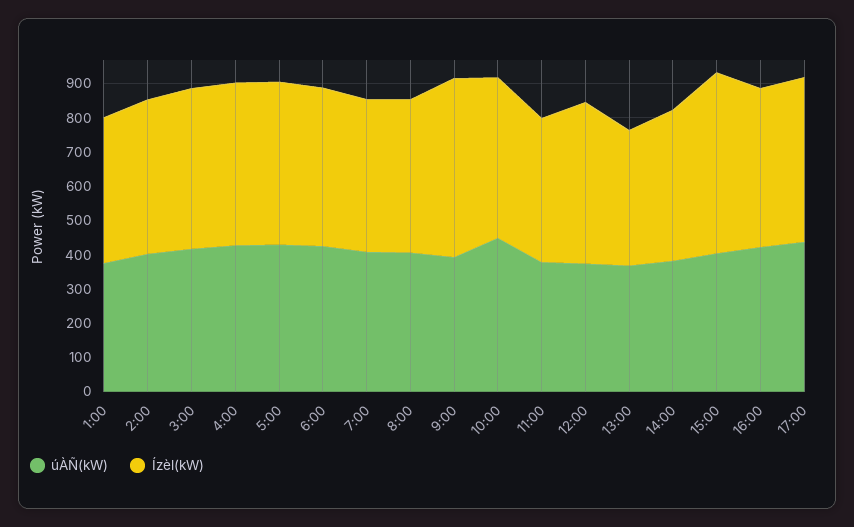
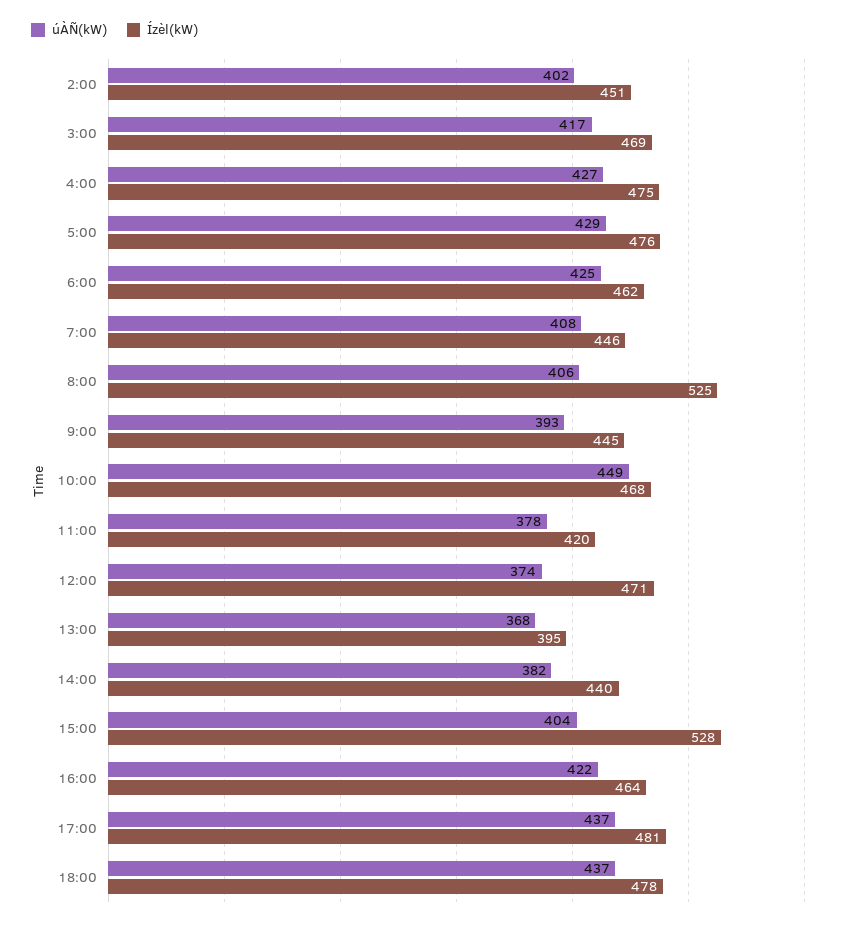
úÀÑ(kW), 1:00: 375 -> none
Ízèl(kW), 1:00: 425 -> none
Ízèl(kW), 8:00: 450 -> 525
Ízèl(kW), 9:00: 525 -> 445
úÀÑ(kW), 18:00: none -> 437
Ízèl(kW), 18:00: none -> 478

